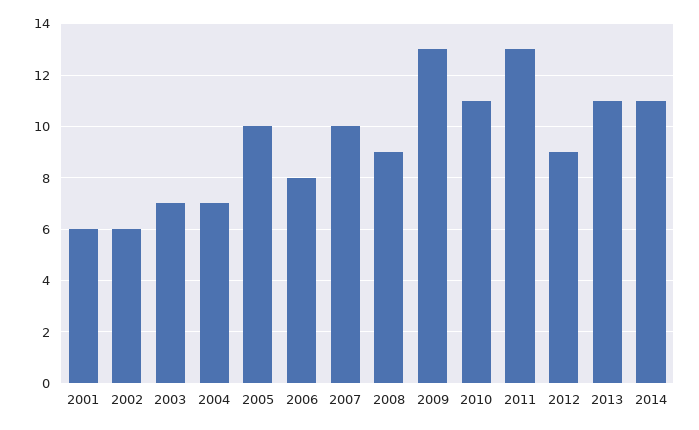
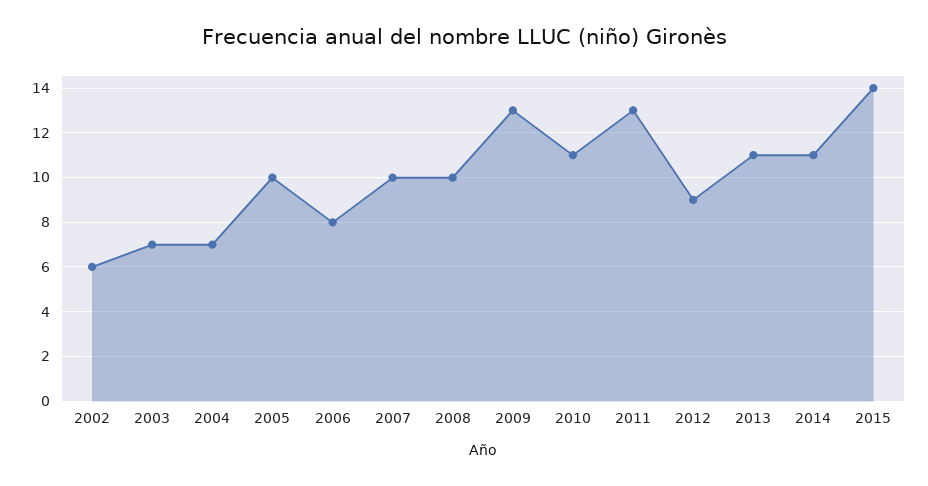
2001: 6 -> none
2008: 9 -> 10
2015: none -> 14

